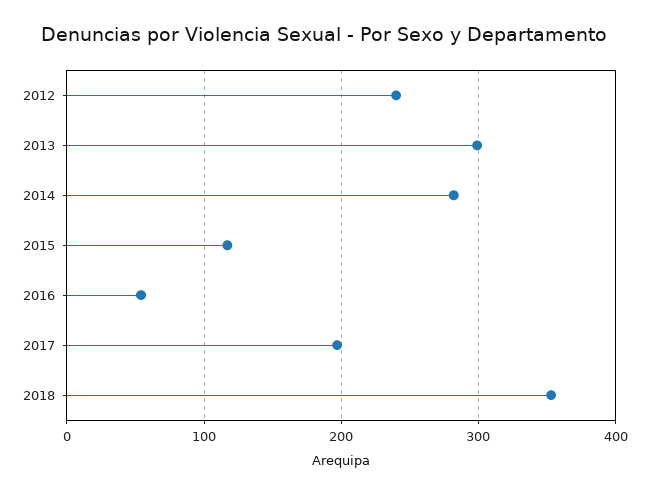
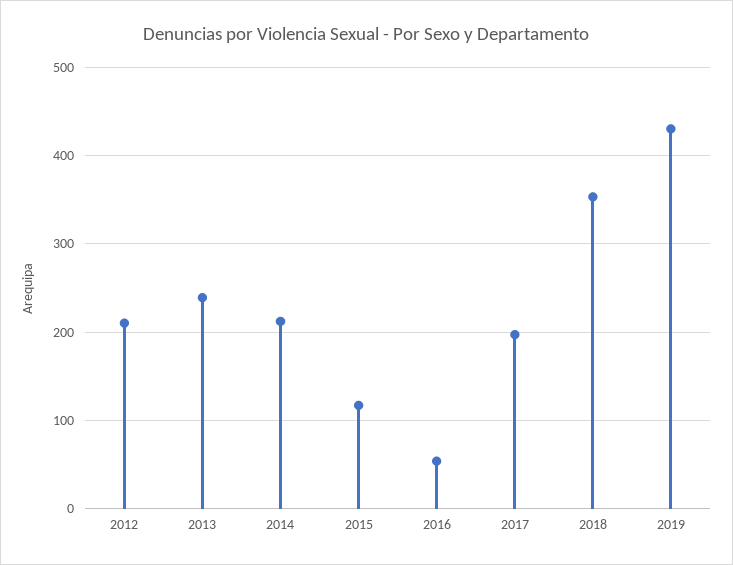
2012: 240 -> 210
2013: 300 -> 240
2014: 280 -> 210
2019: none -> 430

